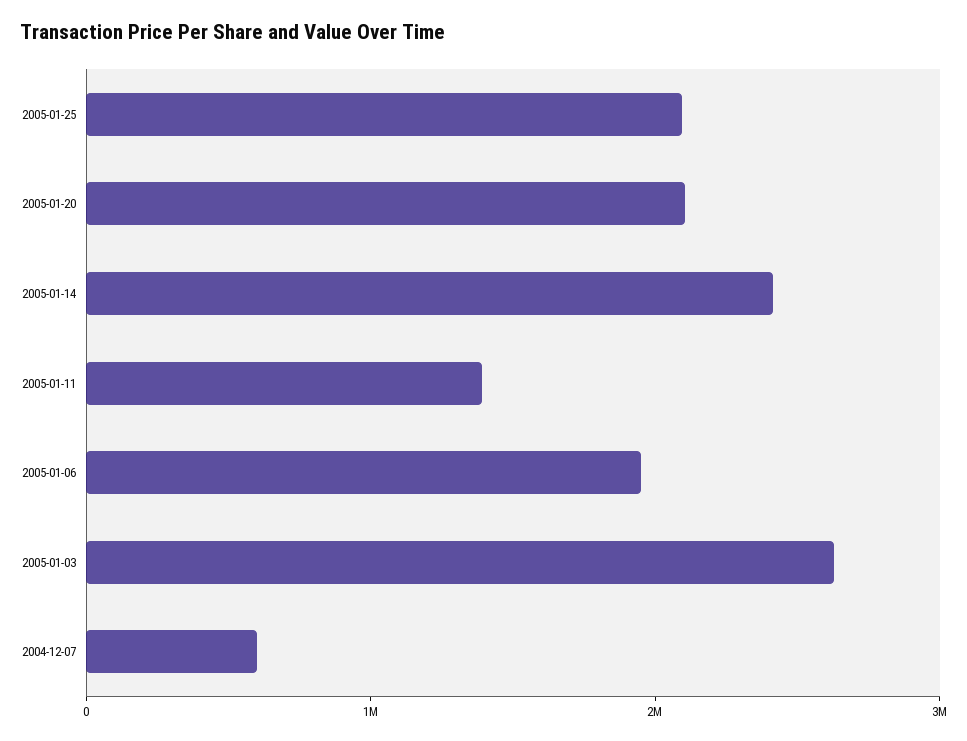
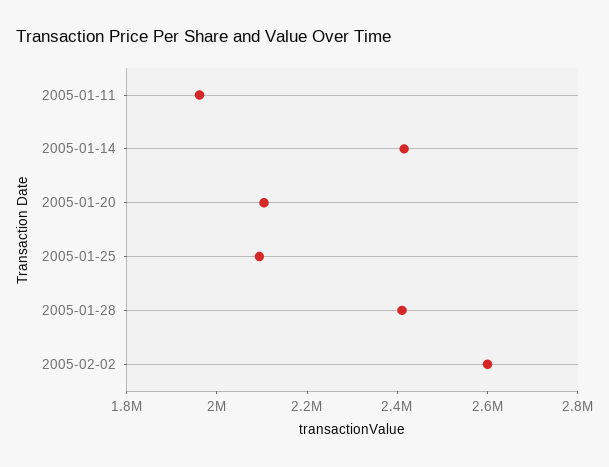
2005-01-11: 1400000 -> 1950000
2005-01-06: 2000000 -> none
2005-01-03: 2600000 -> none
2004-12-07: 600000 -> none
2005-01-28: none -> 2400000
2005-02-02: none -> 2600000

